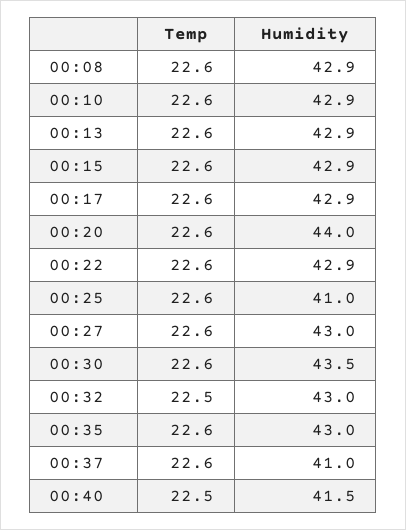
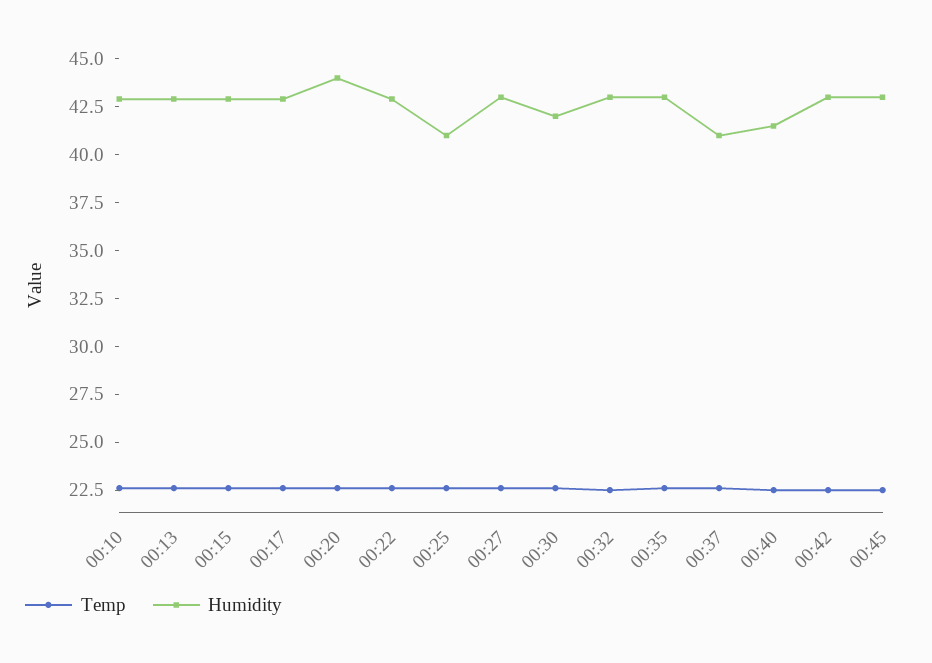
Temp, 00:08: 22.6 -> none
Humidity, 00:08: 42.9 -> none
Humidity, 00:30: 43.5 -> 42
Temp, 00:42: none -> 22.5
Humidity, 00:42: none -> 43
Temp, 00:45: none -> 22.5
Humidity, 00:45: none -> 43

